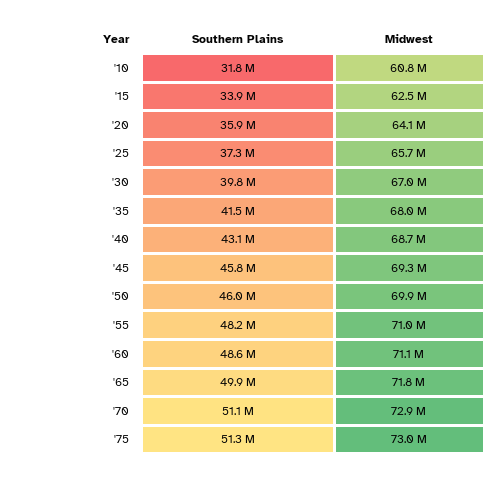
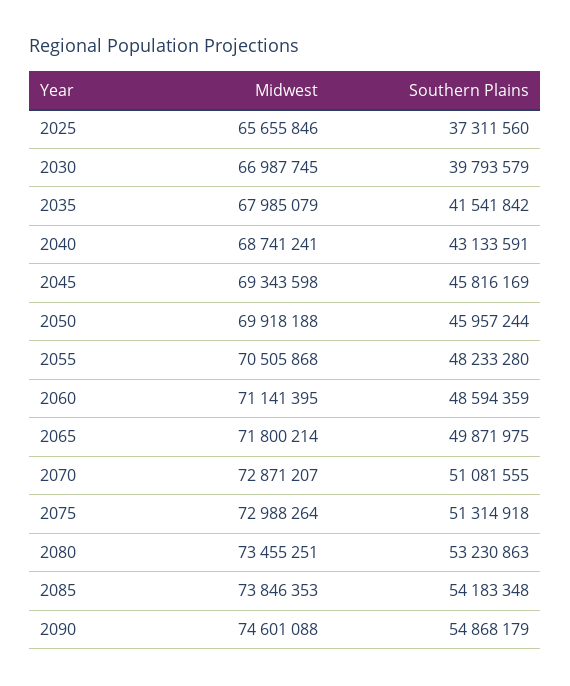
Southern Plains, '10: 31800000 -> none
Midwest, '10: 60800000 -> none
Southern Plains, '15: 33900000 -> none
Midwest, '15: 62500000 -> none
Southern Plains, '20: 35900000 -> none
Midwest, '20: 64100000 -> none
Midwest, '55: 71000000 -> 70505868
Midwest, 2080: none -> 73455251
Southern Plains, 2080: none -> 53230863
Midwest, 2085: none -> 73846353
Southern Plains, 2085: none -> 54183348
Midwest, 2090: none -> 74601088
Southern Plains, 2090: none -> 54868179

